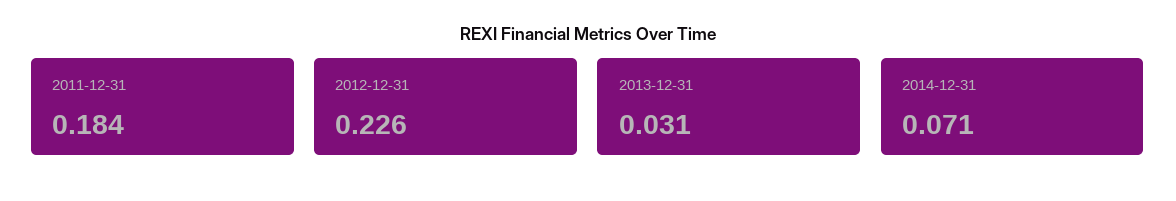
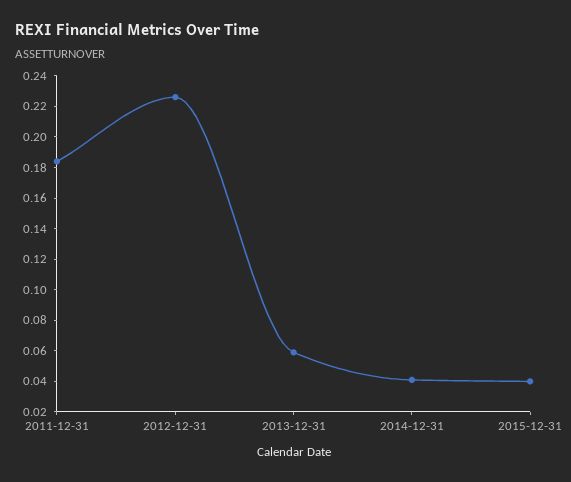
2013-12-31: 0.031 -> 0.06
2014-12-31: 0.071 -> 0.04
2015-12-31: none -> 0.04

